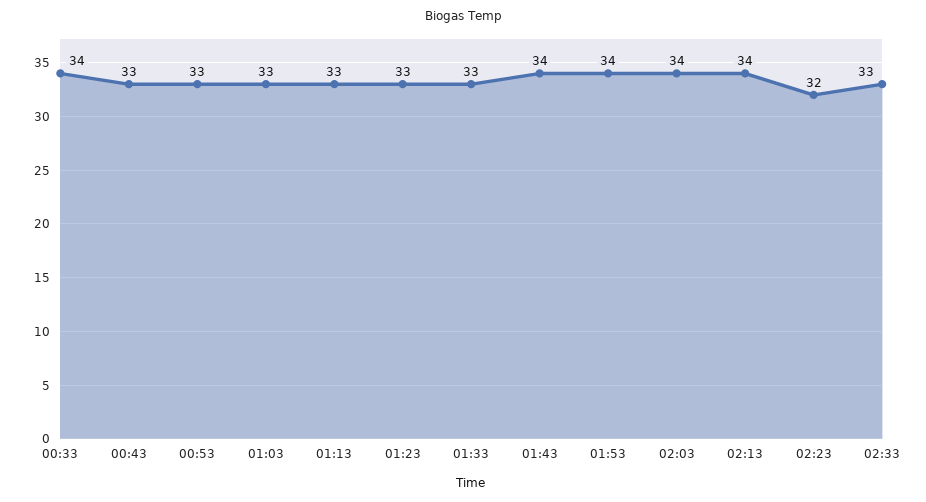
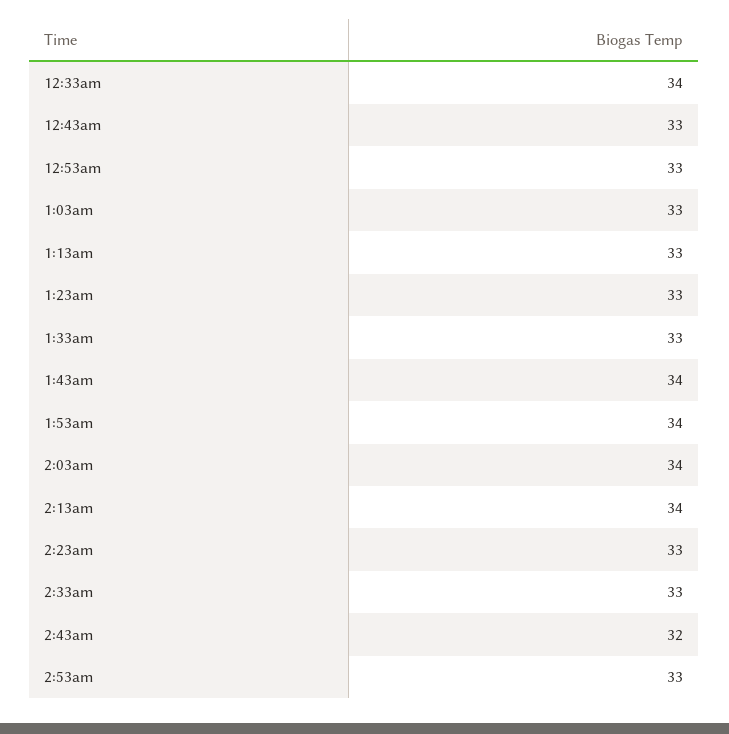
02:23: 32 -> 33
2:43am: none -> 32
2:53am: none -> 33

